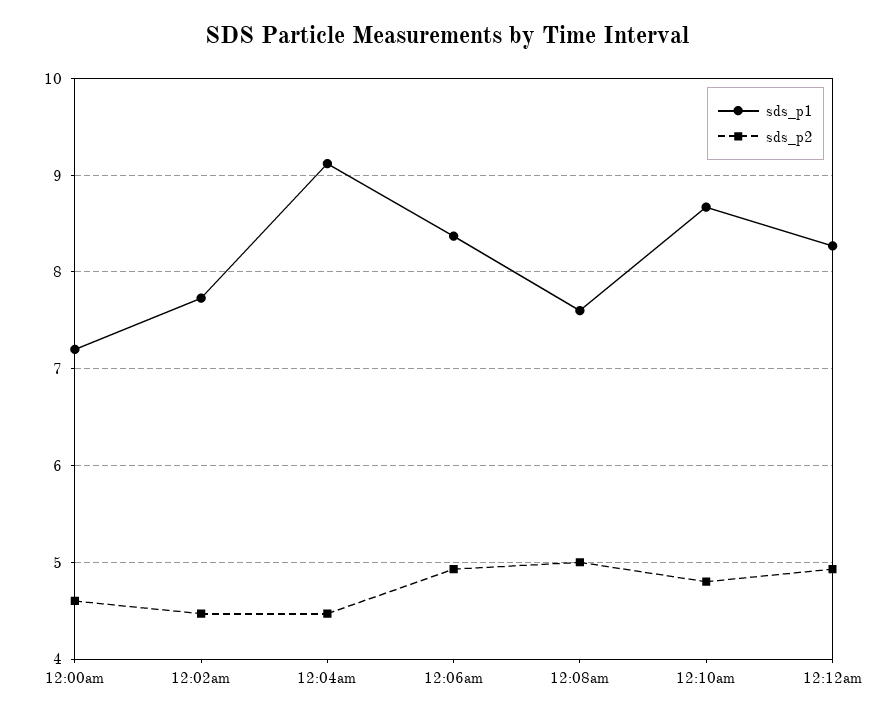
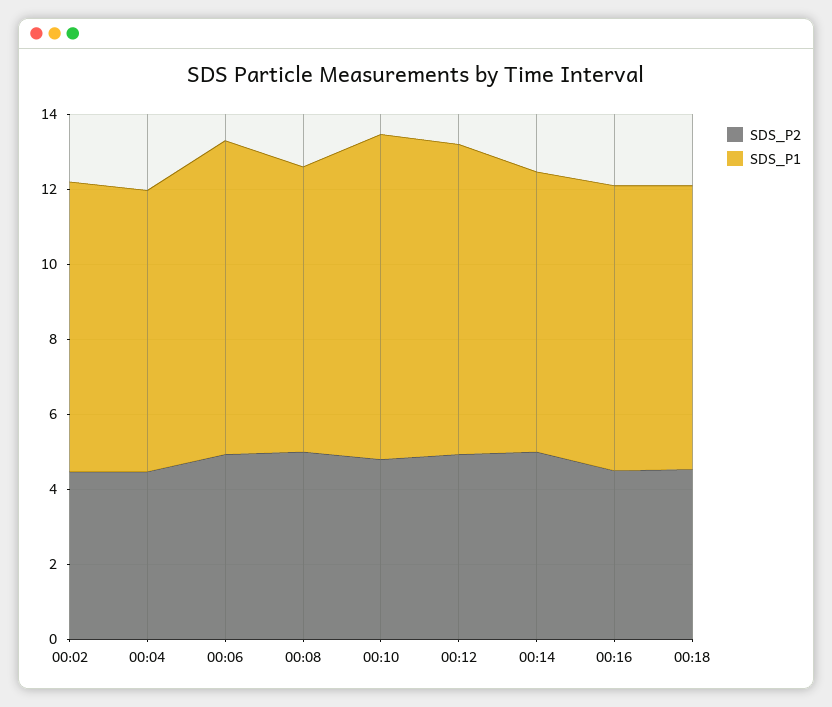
sds_p1, 12:00am: 7.2 -> none
sds_p2, 12:00am: 4.6 -> none
sds_p1, 12:04am: 9.1 -> 7.5
sds_p2, 00:14: none -> 5
sds_p1, 00:14: none -> 7.5
sds_p2, 00:16: none -> 4.5
sds_p1, 00:16: none -> 7.5
sds_p2, 00:18: none -> 4.5
sds_p1, 00:18: none -> 7.5

